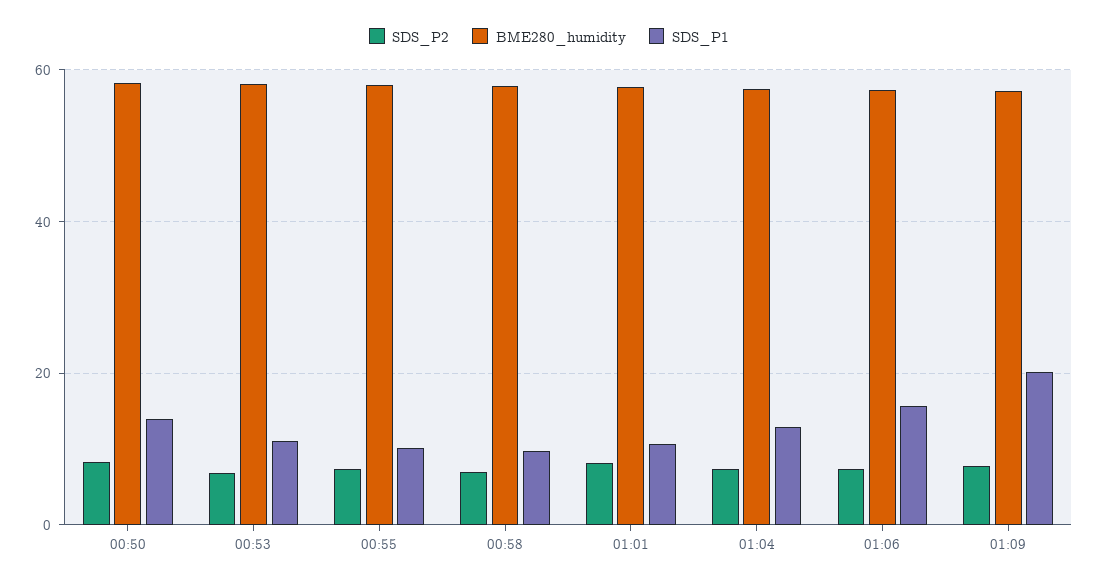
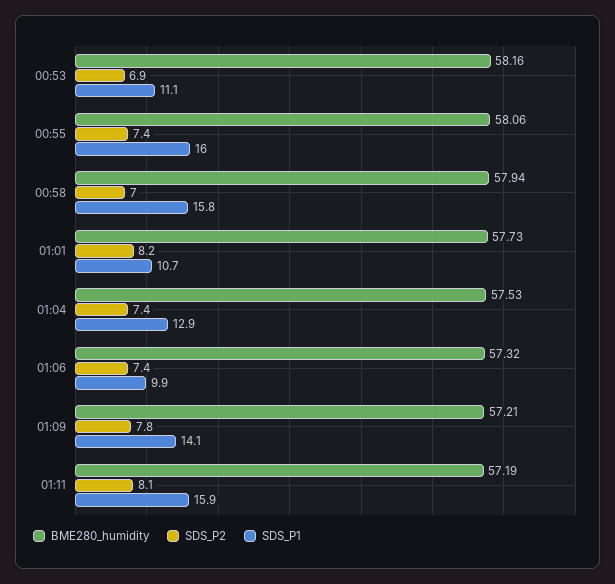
SDS_P2, 00:50: 8 -> none
BME280_humidity, 00:50: 58 -> none
SDS_P1, 00:50: 14 -> none
SDS_P1, 00:55: 10 -> 16
SDS_P1, 00:58: 10 -> 15.8
SDS_P1, 01:06: 16 -> 9.9
SDS_P1, 01:09: 20 -> 14.1
BME280_humidity, 01:11: none -> 57.19
SDS_P2, 01:11: none -> 8.1
SDS_P1, 01:11: none -> 15.9

